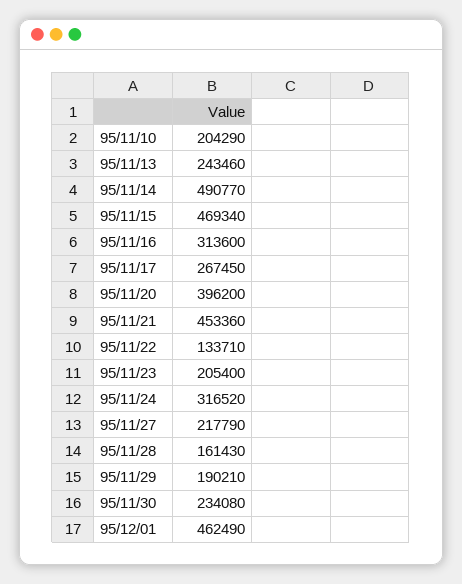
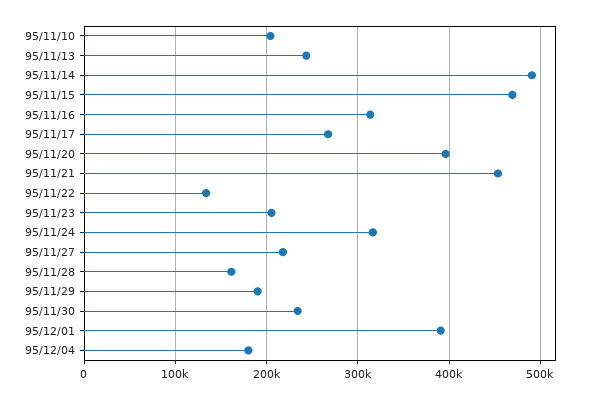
95/12/01: 462490 -> 390000
95/12/04: none -> 180000

